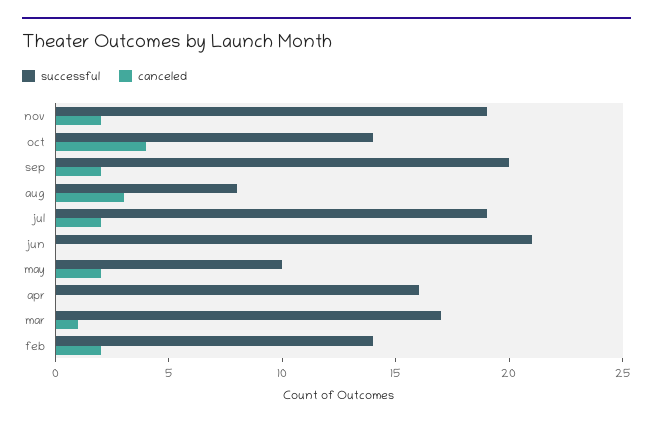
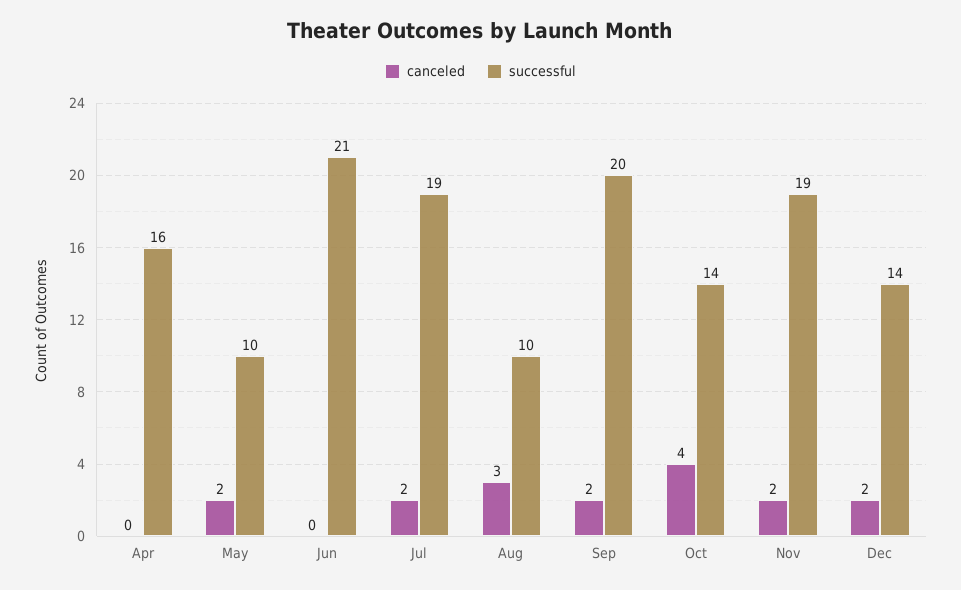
successful, aug: 8 -> 10
successful, mar: 17 -> none
canceled, mar: 1 -> none
successful, feb: 14 -> none
canceled, feb: 2 -> none
canceled, Dec: none -> 2
successful, Dec: none -> 14

